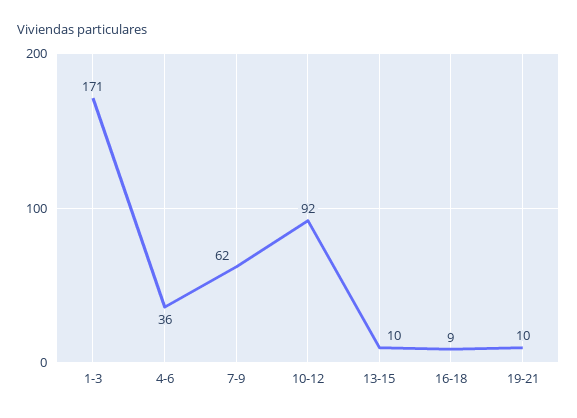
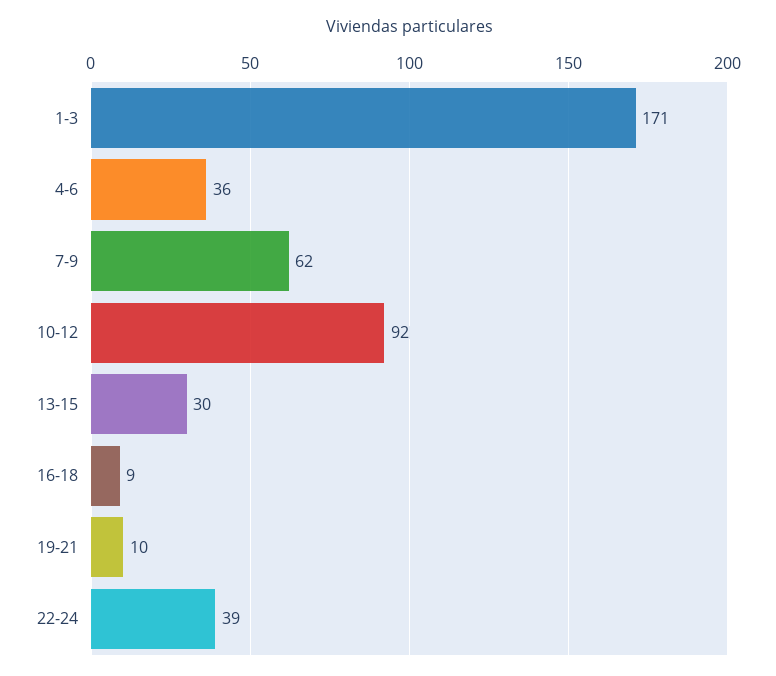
13-15: 10 -> 30
22-24: none -> 39

